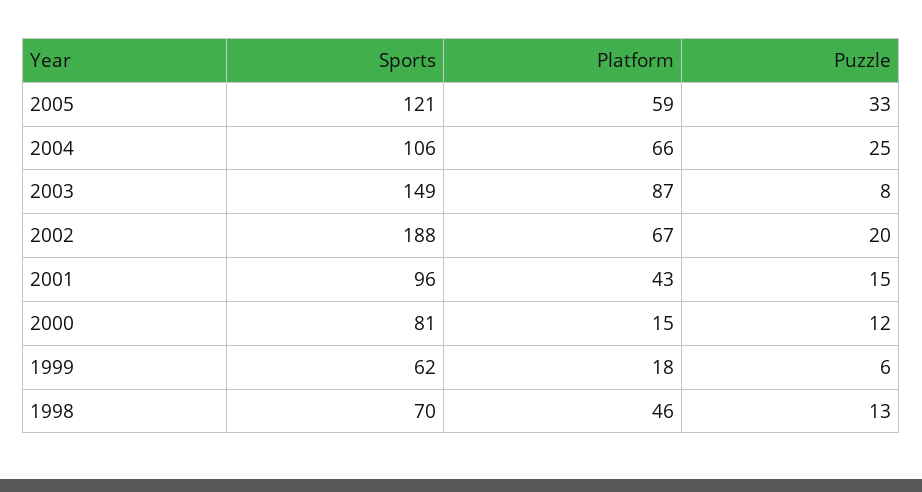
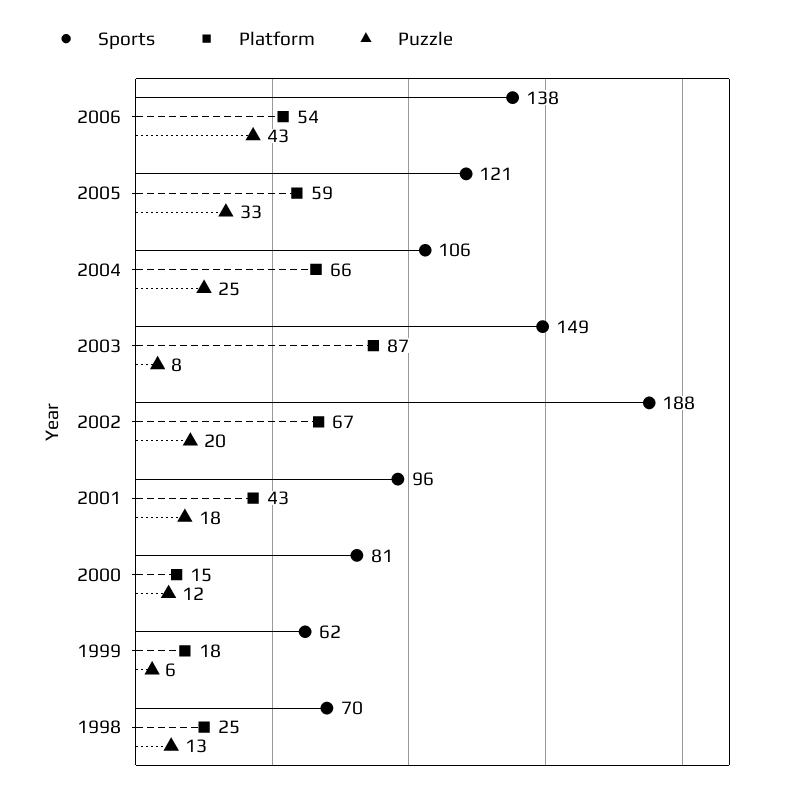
Puzzle, 2001: 15 -> 18
Platform, 1998: 46 -> 25
Sports, 2006: none -> 138
Platform, 2006: none -> 54
Puzzle, 2006: none -> 43

